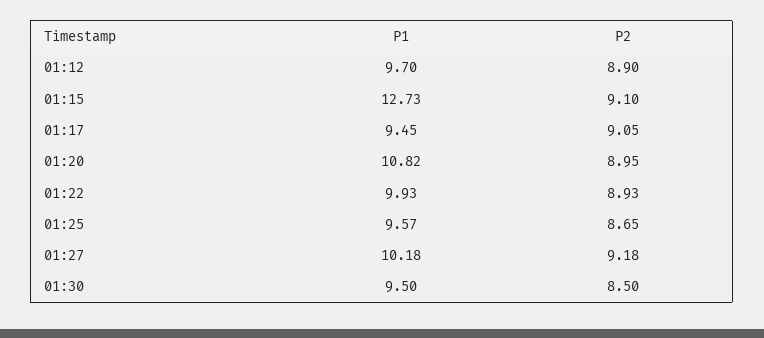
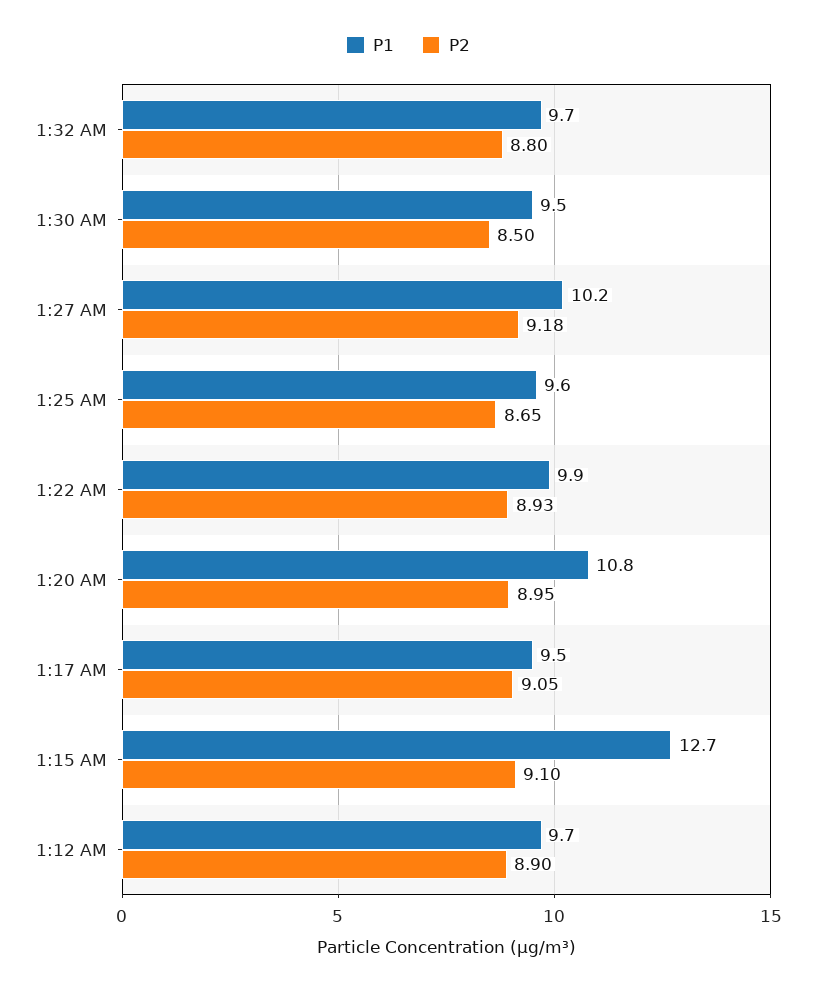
P1, 1:32 AM: none -> 9.7
P2, 1:32 AM: none -> 8.8

